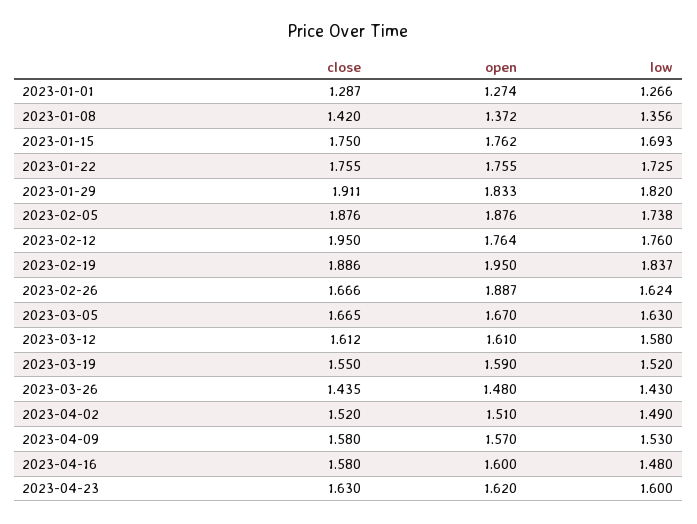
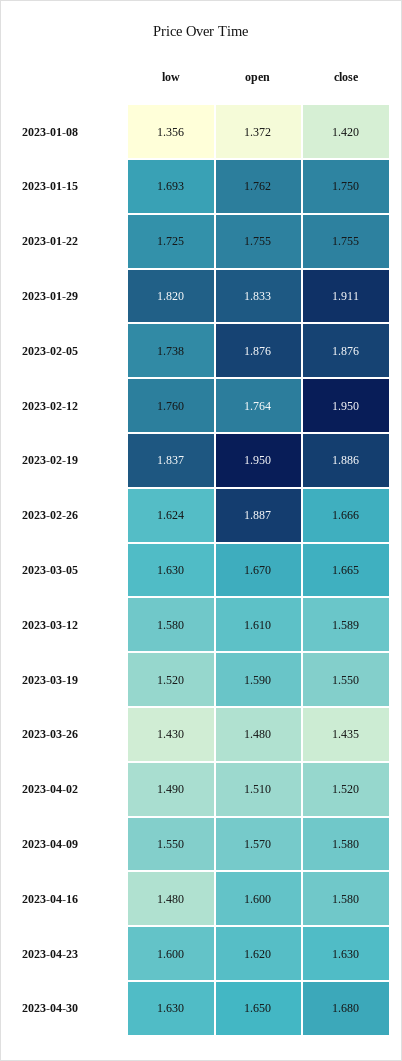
close, 2023-01-01: 1.287 -> none
open, 2023-01-01: 1.274 -> none
low, 2023-01-01: 1.266 -> none
close, 2023-03-12: 1.612 -> 1.589
low, 2023-04-09: 1.53 -> 1.55
low, 2023-04-30: none -> 1.63
open, 2023-04-30: none -> 1.65
close, 2023-04-30: none -> 1.68

